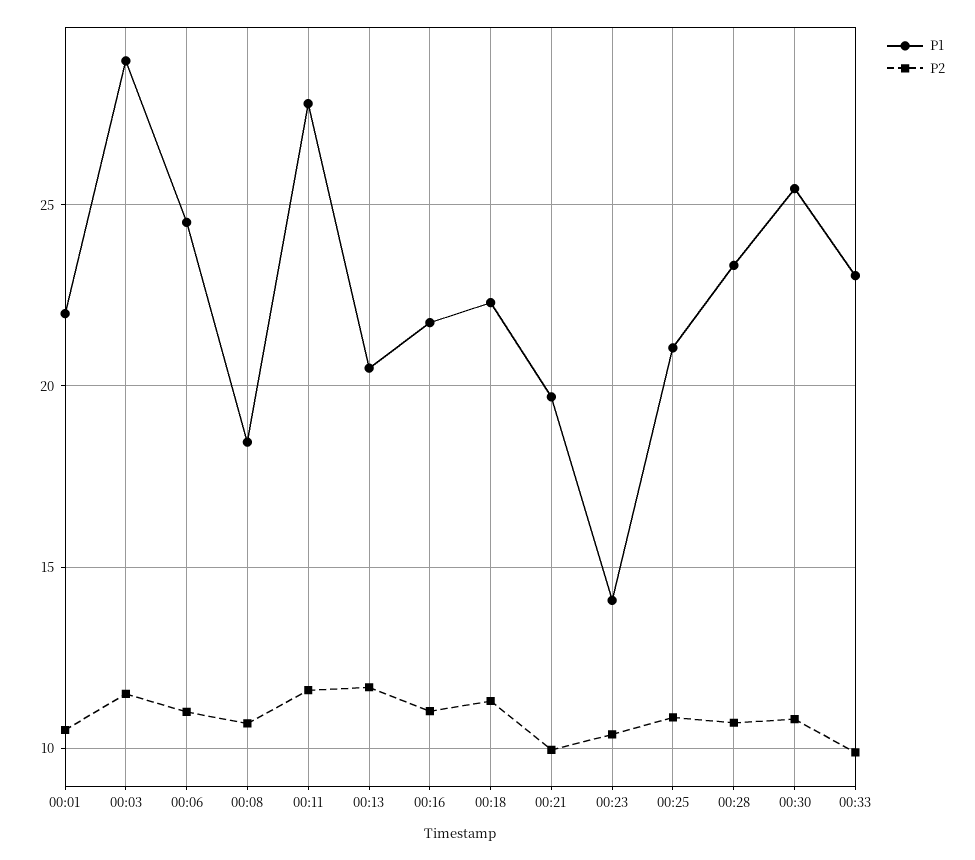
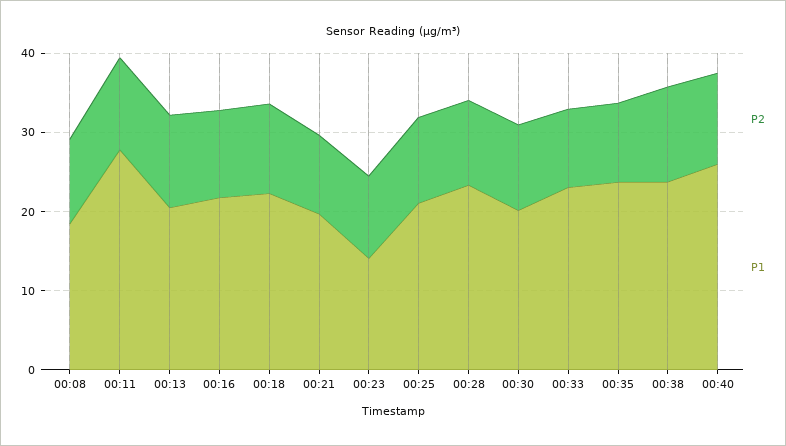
P1, 00:01: 22 -> none
P2, 00:01: 10.5 -> none
P1, 00:03: 29 -> none
P2, 00:03: 11.5 -> none
P1, 00:06: 24.5 -> none
P2, 00:06: 11 -> none
P1, 00:30: 25.5 -> 20
P2, 00:35: none -> 10
P1, 00:35: none -> 24
P2, 00:38: none -> 12
P1, 00:38: none -> 24
P2, 00:40: none -> 12
P1, 00:40: none -> 26

